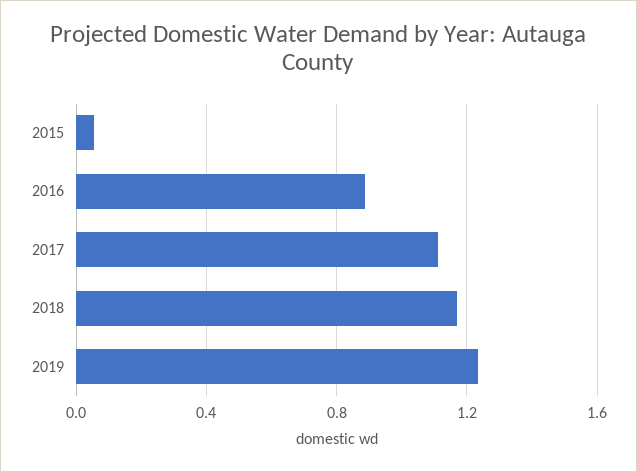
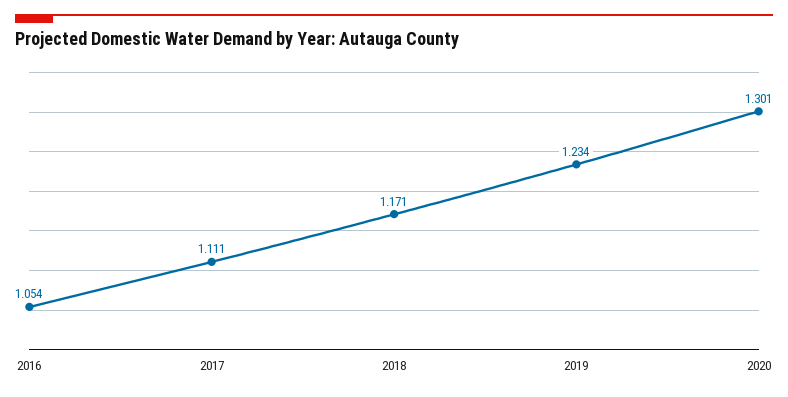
2015: 0.05 -> none
2016: 0.9 -> 1.054
2020: none -> 1.301

